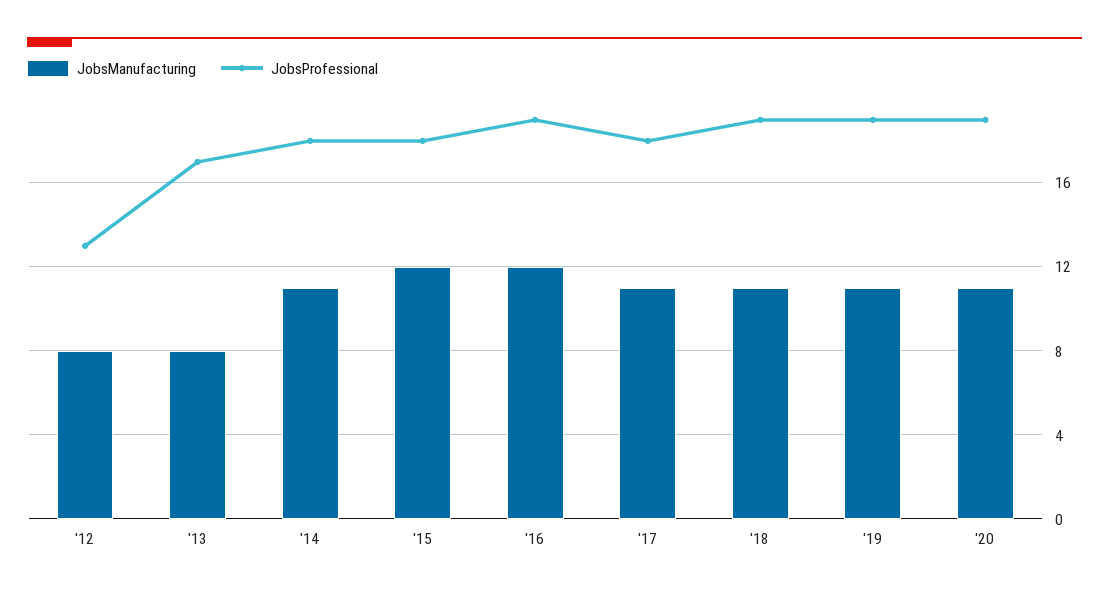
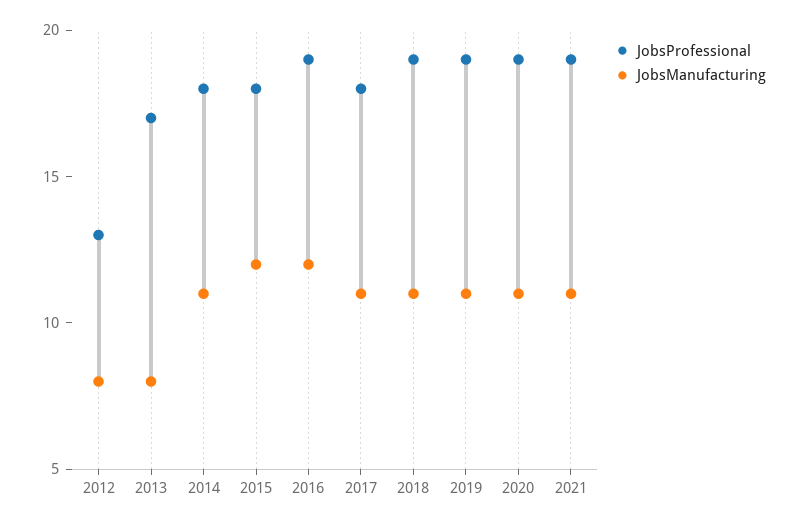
JobsProfessional, 2021: none -> 19
JobsManufacturing, 2021: none -> 11

